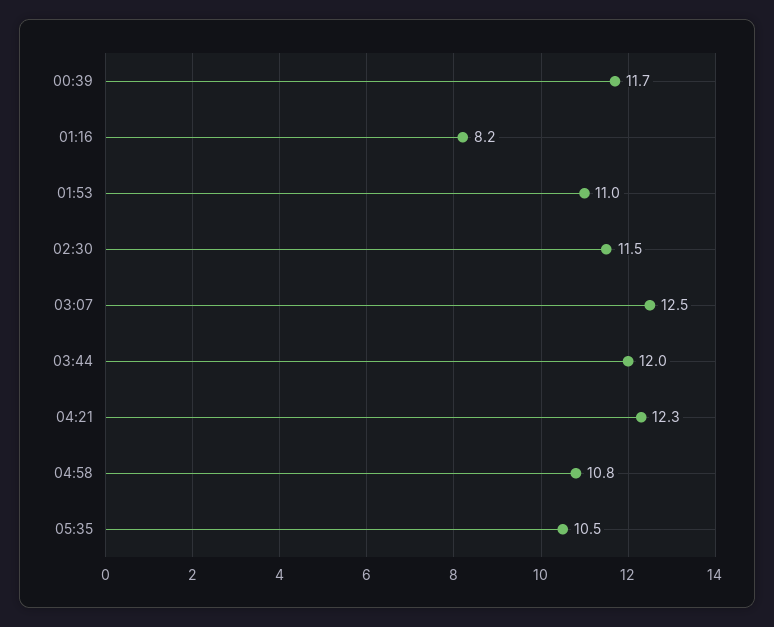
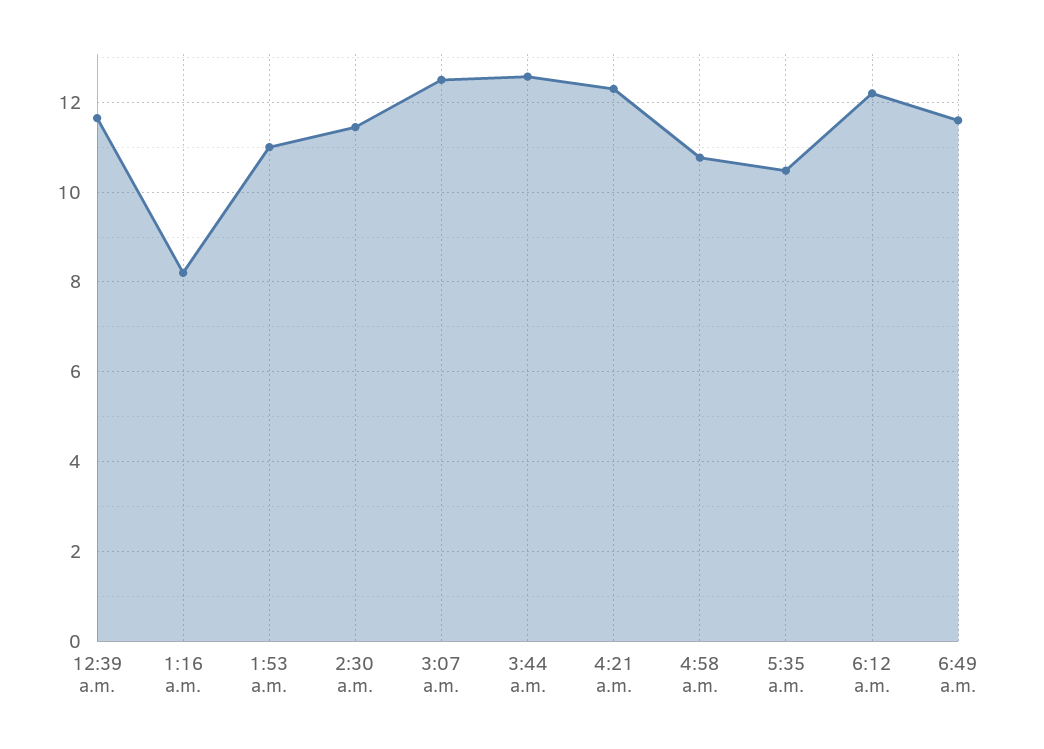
03:44: 12 -> 12.6
6:12 a.m.: none -> 12.2
6:49 a.m.: none -> 11.6

